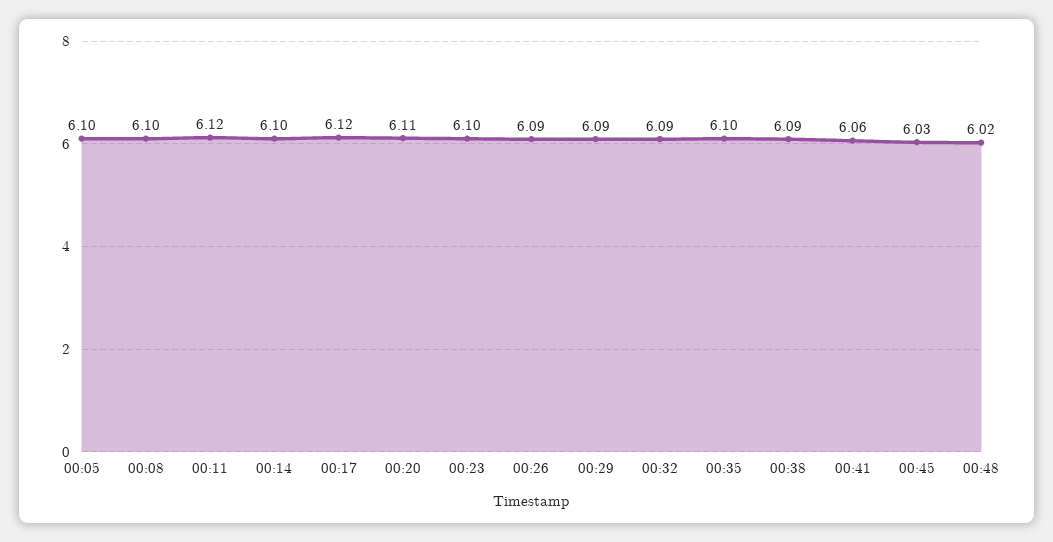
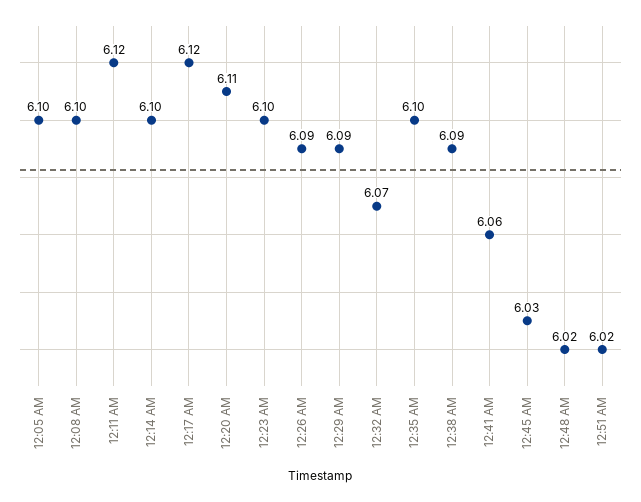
00:32: 6.09 -> 6.07
12:51 AM: none -> 6.02

